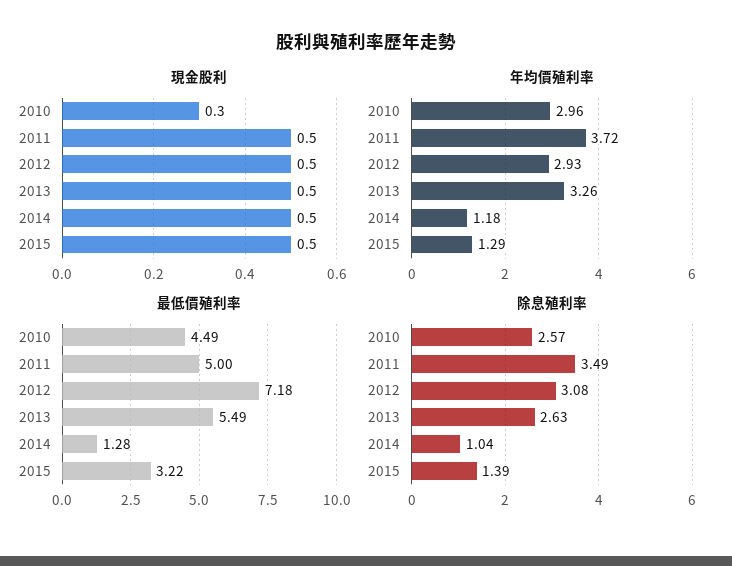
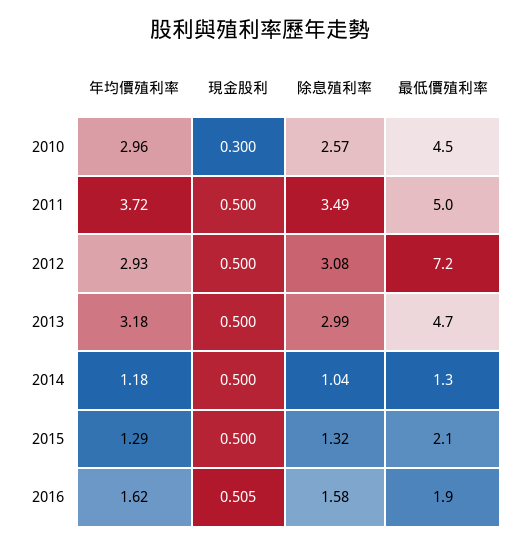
年均價殖利率, 2013: 3.26 -> 3.18
最低價殖利率, 2013: 5.49 -> 4.7
最低價殖利率, 2015: 3.22 -> 2.1
除息殖利率, 2013: 2.63 -> 2.99
除息殖利率, 2015: 1.39 -> 1.32
年均價殖利率, 2016: none -> 1.62
現金股利, 2016: none -> 0.505
除息殖利率, 2016: none -> 1.58
最低價殖利率, 2016: none -> 1.9

